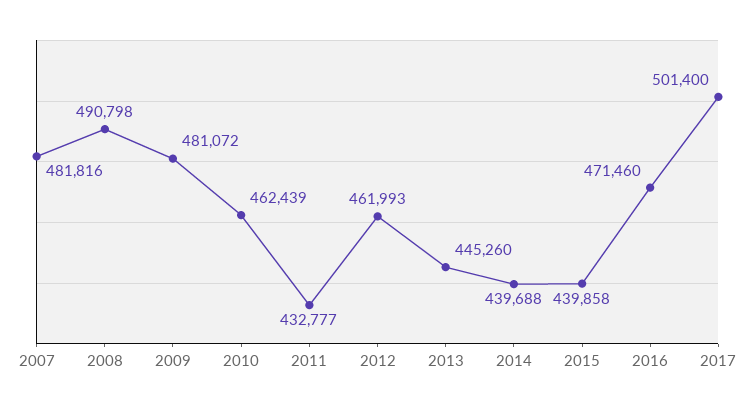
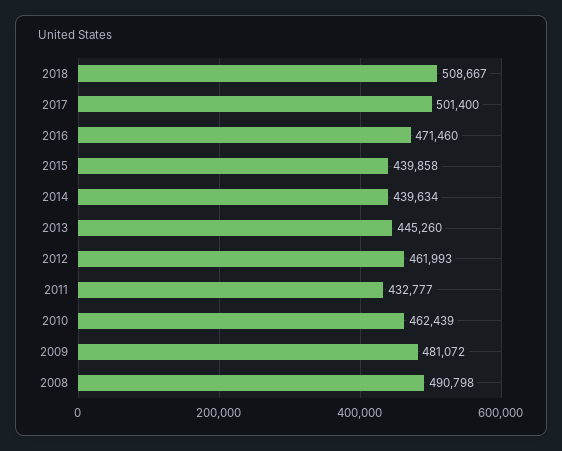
2007: 481816 -> none
2014: 439688 -> 439634
2018: none -> 508667

